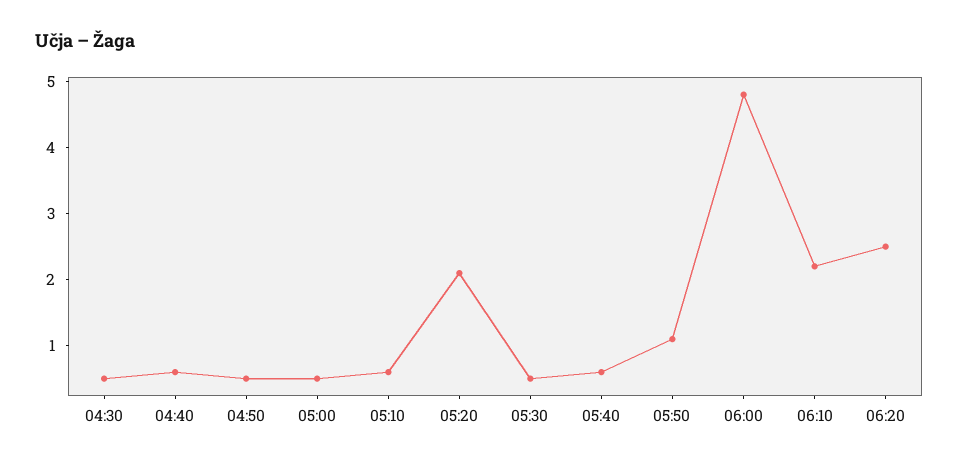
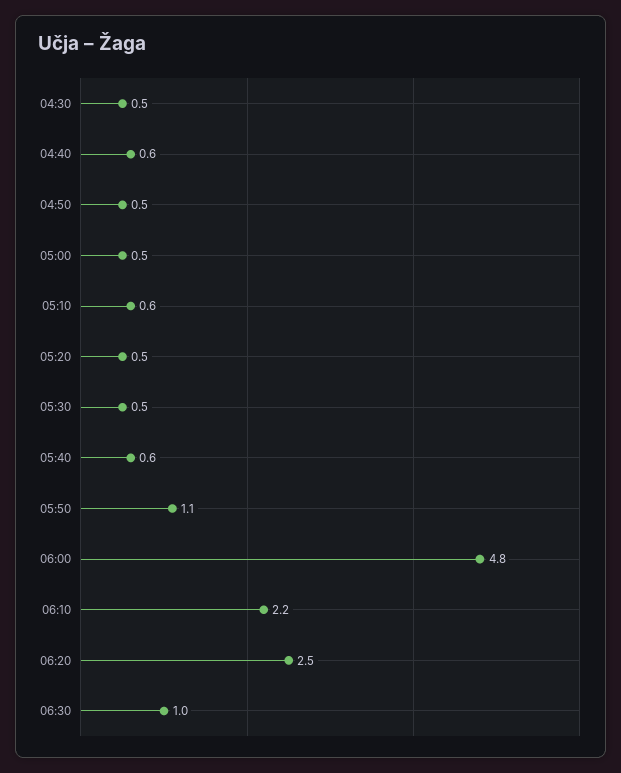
05:20: 2 -> 0.5
06:30: none -> 1

